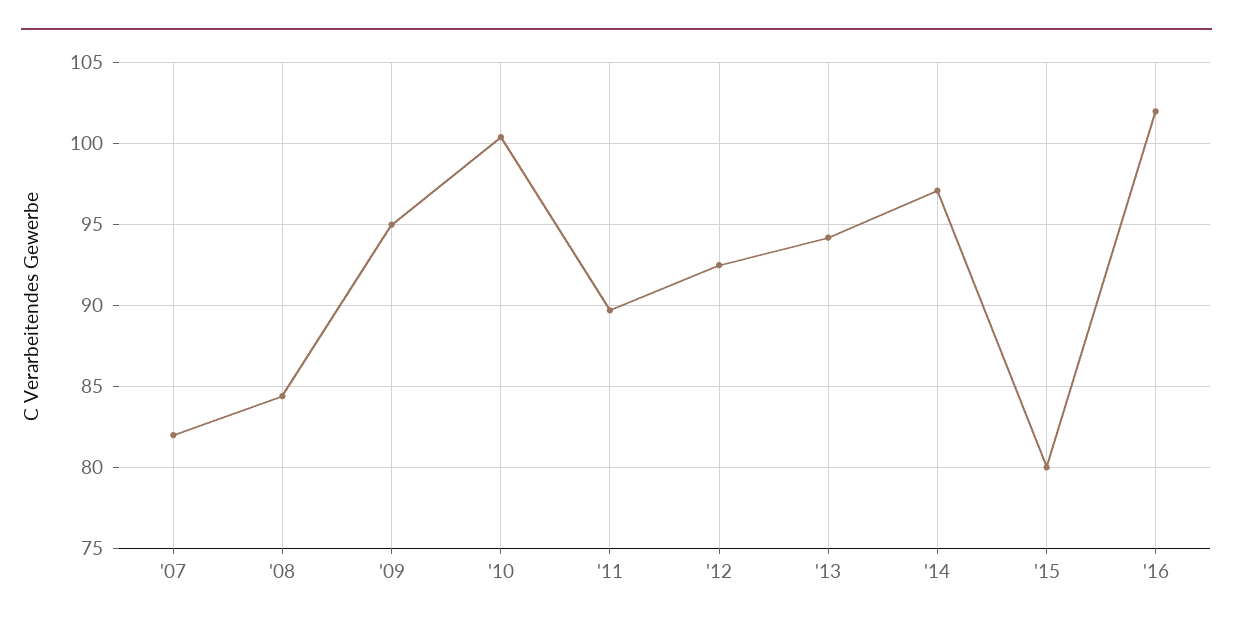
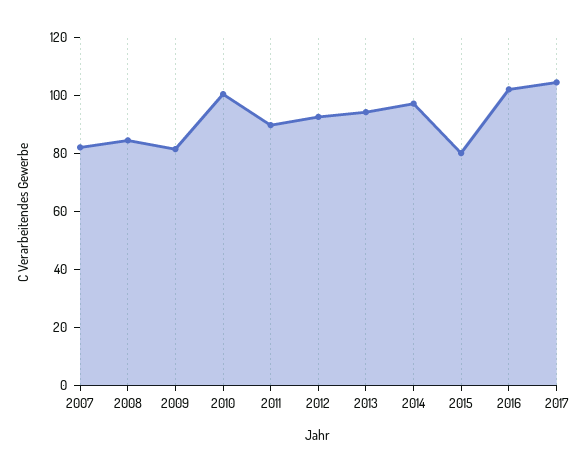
'09: 95 -> 80
2017: none -> 105

